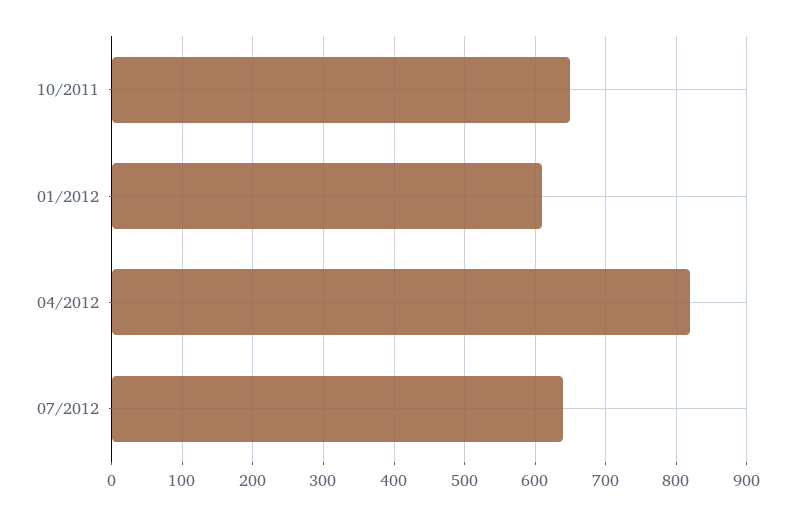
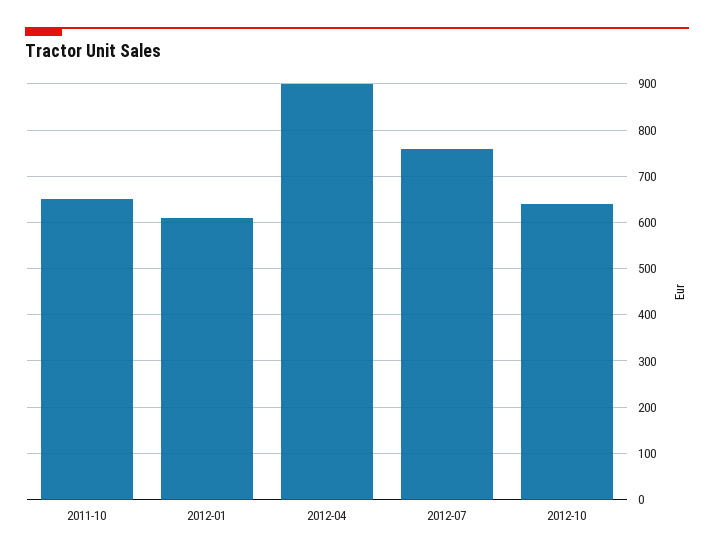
04/2012: 820 -> 900
07/2012: 640 -> 760
2012-10: none -> 640

